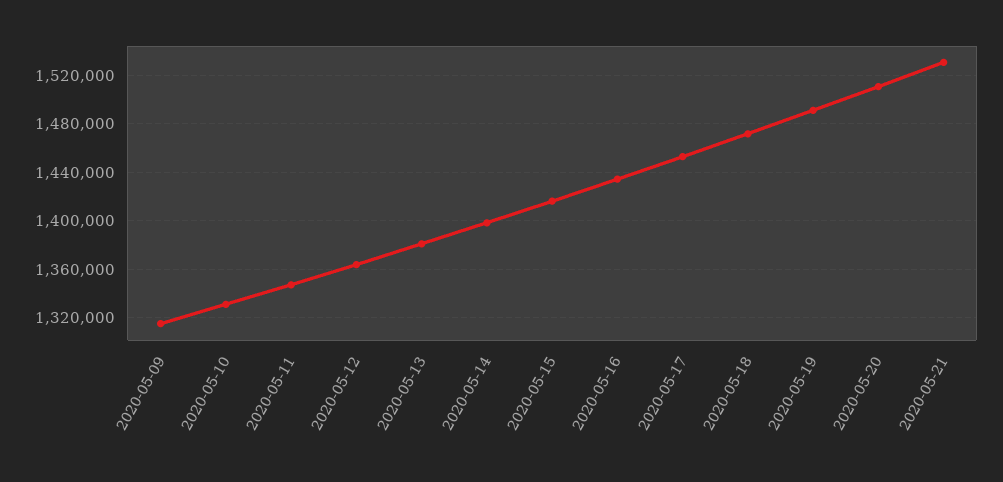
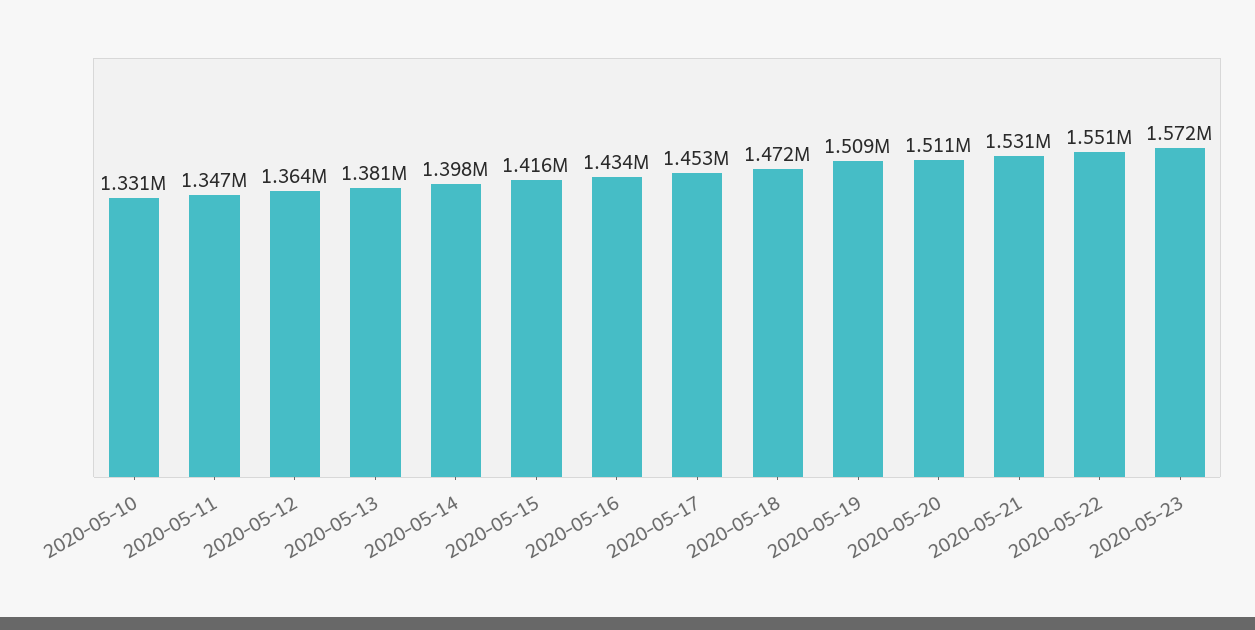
2020-05-09: 1315000 -> none
2020-05-19: 1490000 -> 1509000
2020-05-22: none -> 1551000
2020-05-23: none -> 1572000

